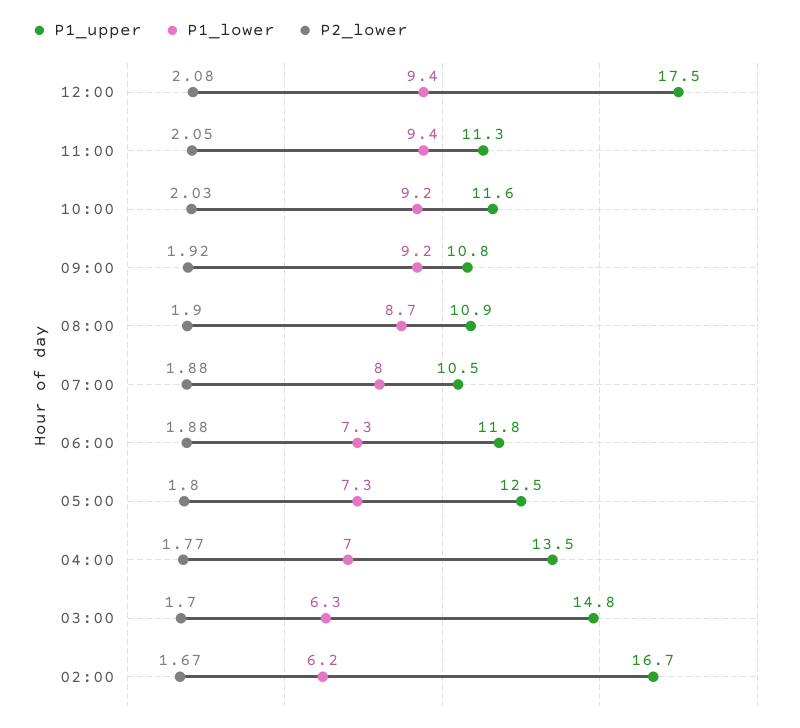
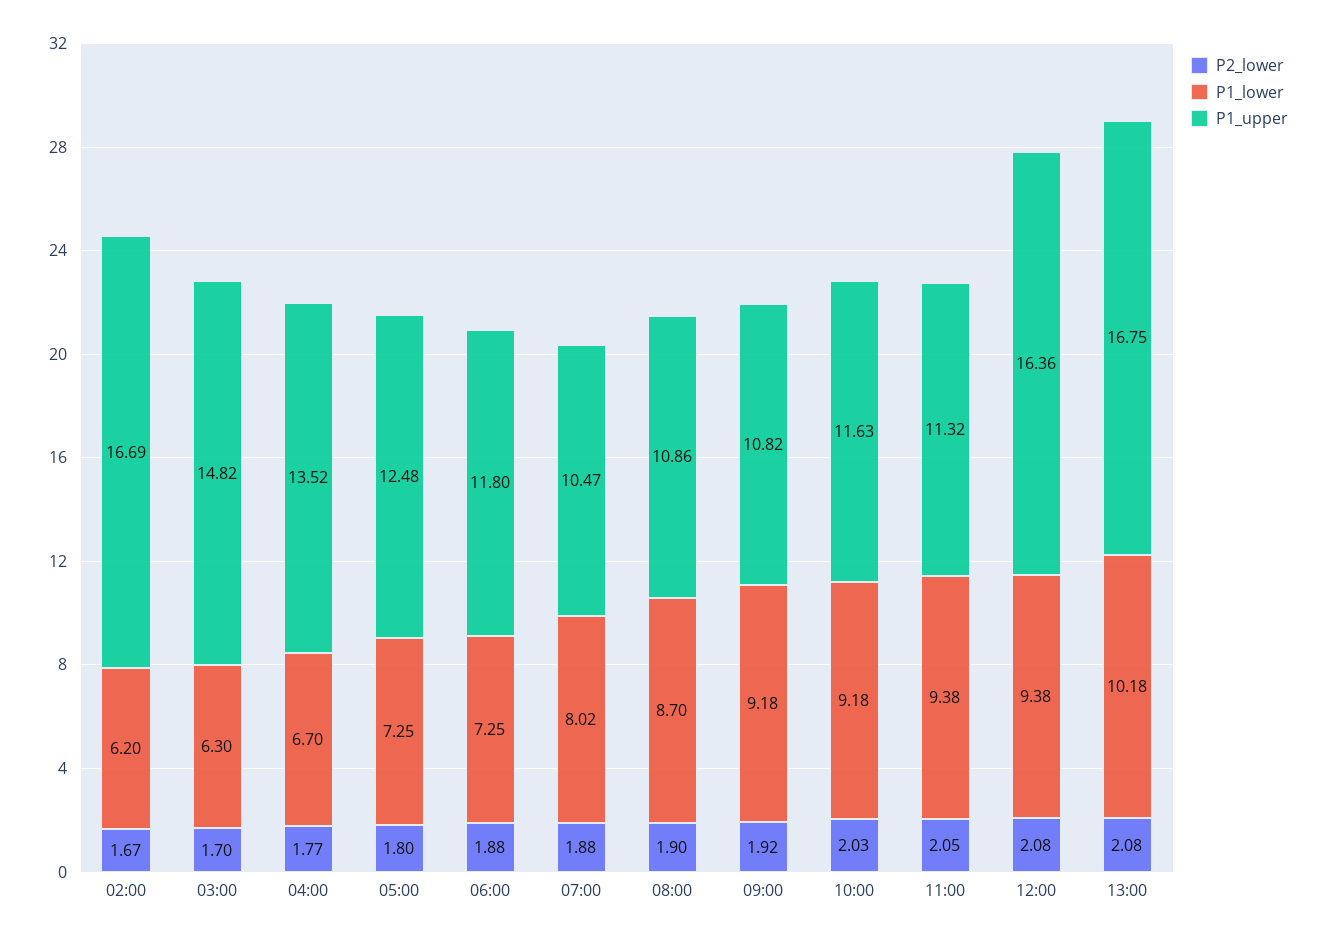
P1_upper, 12:00: 17.5 -> 16.36
P1_lower, 04:00: 7 -> 6.7
P2_lower, 13:00: none -> 2.08
P1_lower, 13:00: none -> 10.18
P1_upper, 13:00: none -> 16.75

